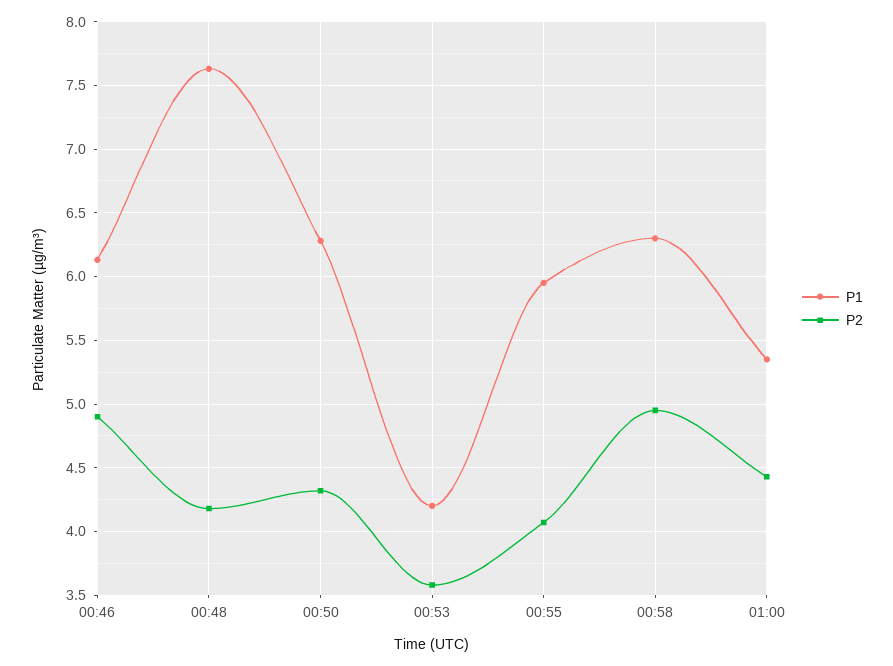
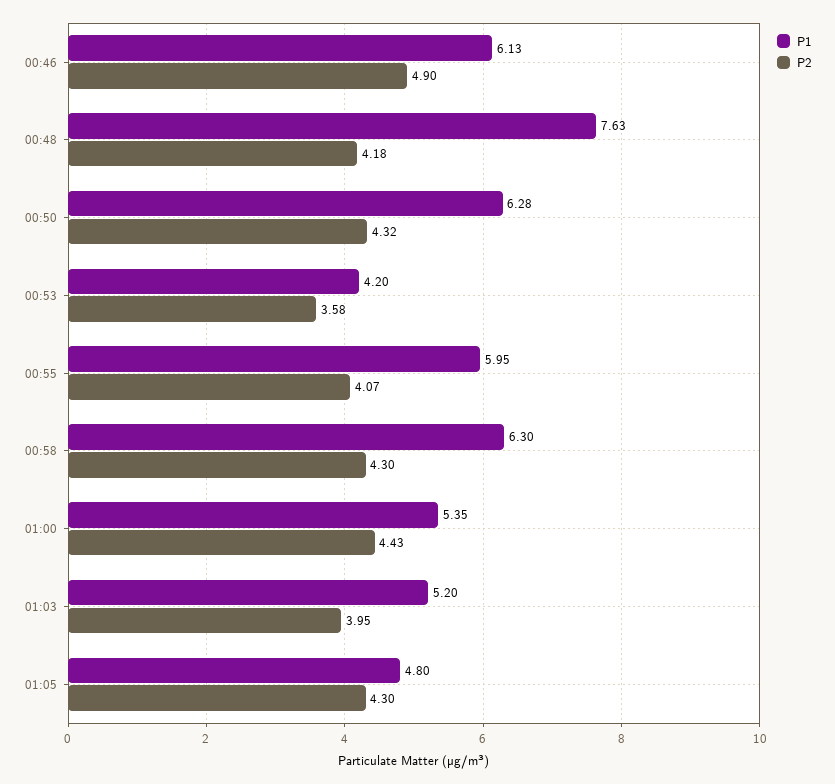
P2, 00:58: 4.95 -> 4.3
P1, 01:03: none -> 5.2
P2, 01:03: none -> 3.95
P1, 01:05: none -> 4.8
P2, 01:05: none -> 4.3

